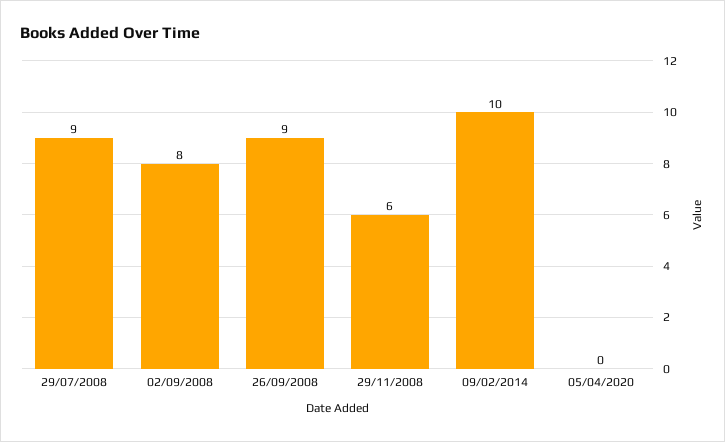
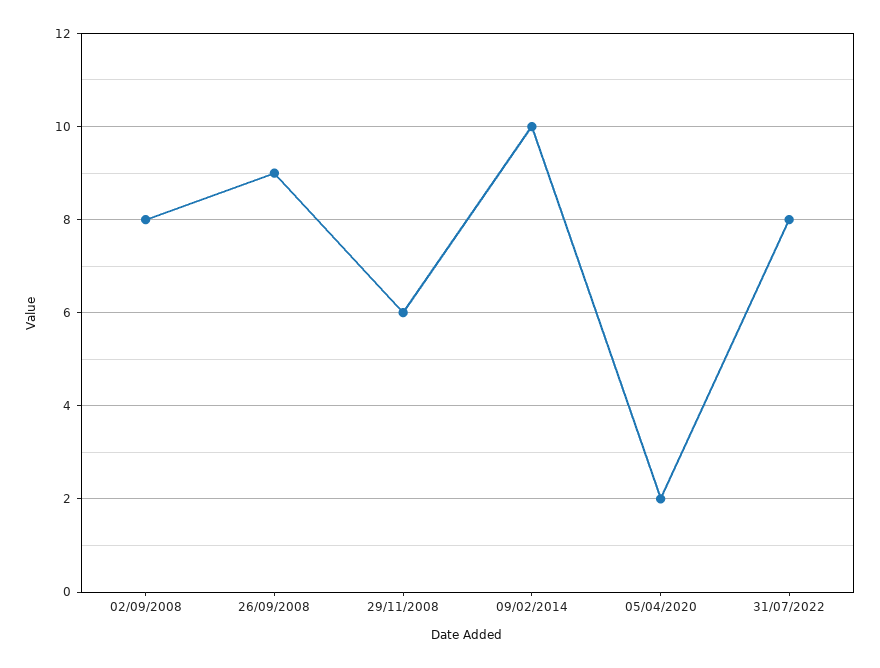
29/07/2008: 9 -> none
05/04/2020: 0 -> 2
31/07/2022: none -> 8

